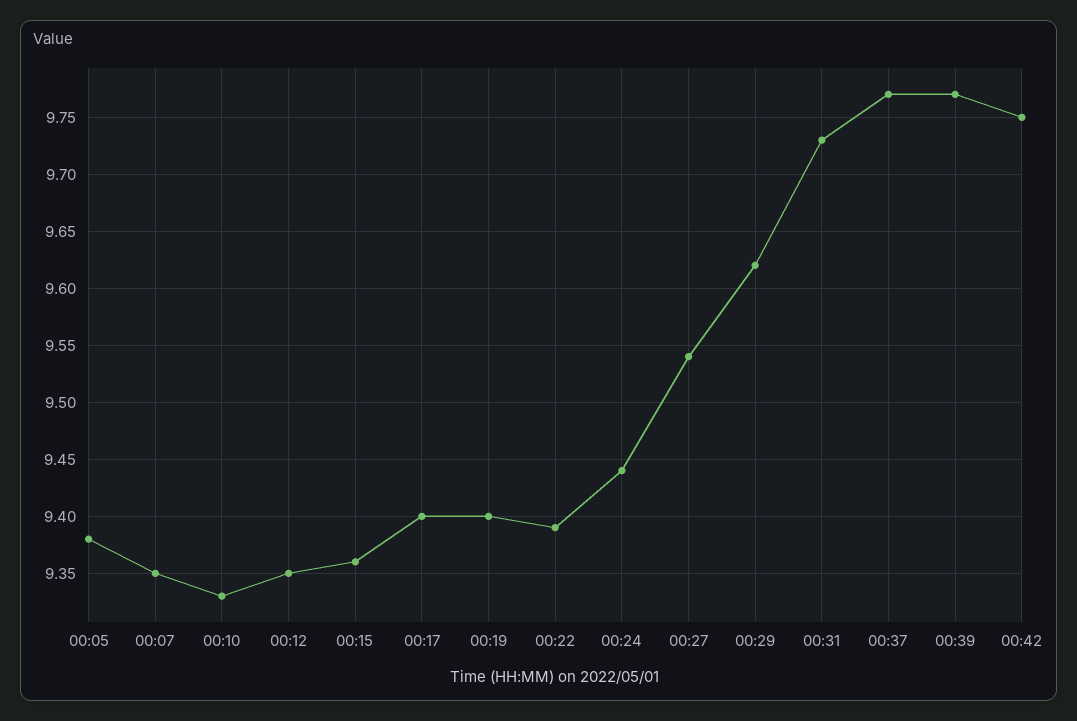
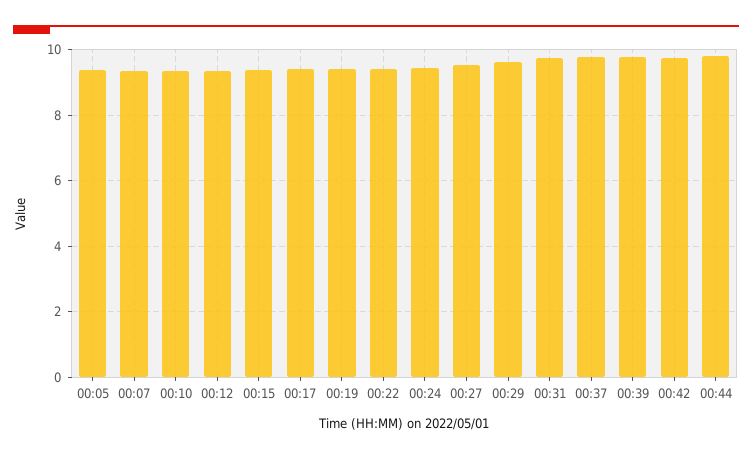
00:44: none -> 9.8

